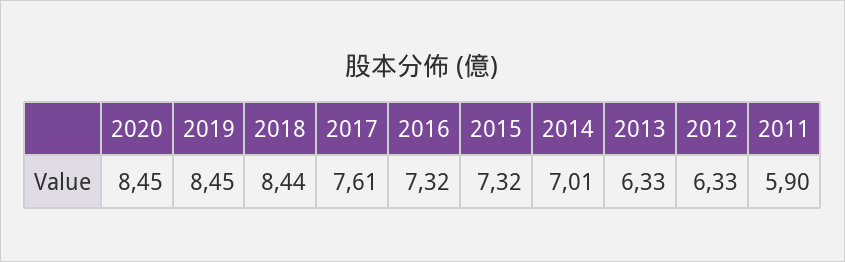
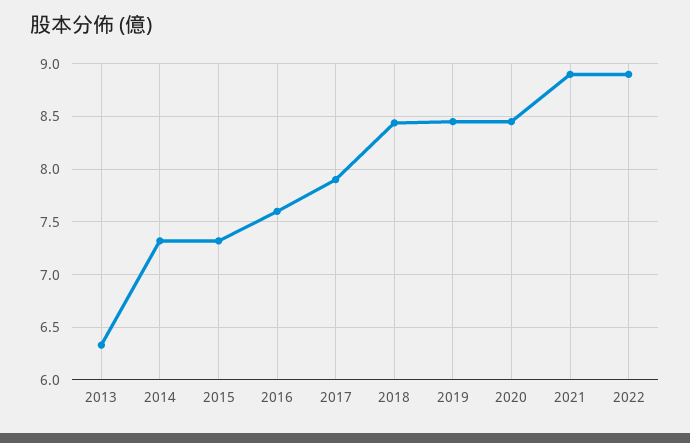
2017: 7.61 -> 7.9
2016: 7.32 -> 7.6
2014: 7.01 -> 7.3
2012: 6.33 -> none
2011: 5.9 -> none
2021: none -> 8.9
2022: none -> 8.9

